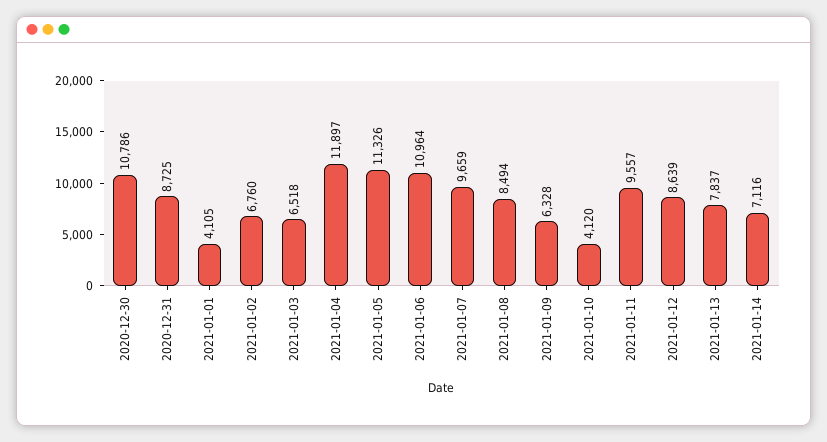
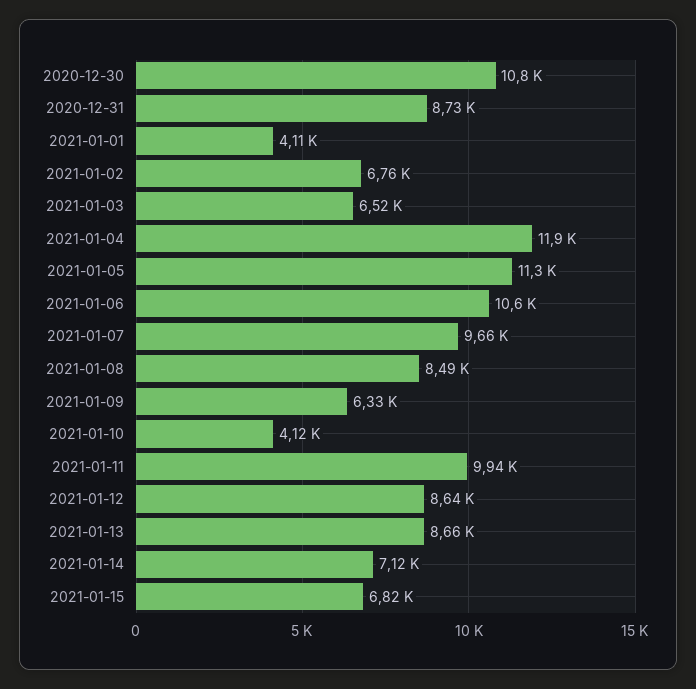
2021-01-06: 10964 -> 10600
2021-01-11: 9557 -> 9940
2021-01-13: 7837 -> 8660
2021-01-15: none -> 6820

